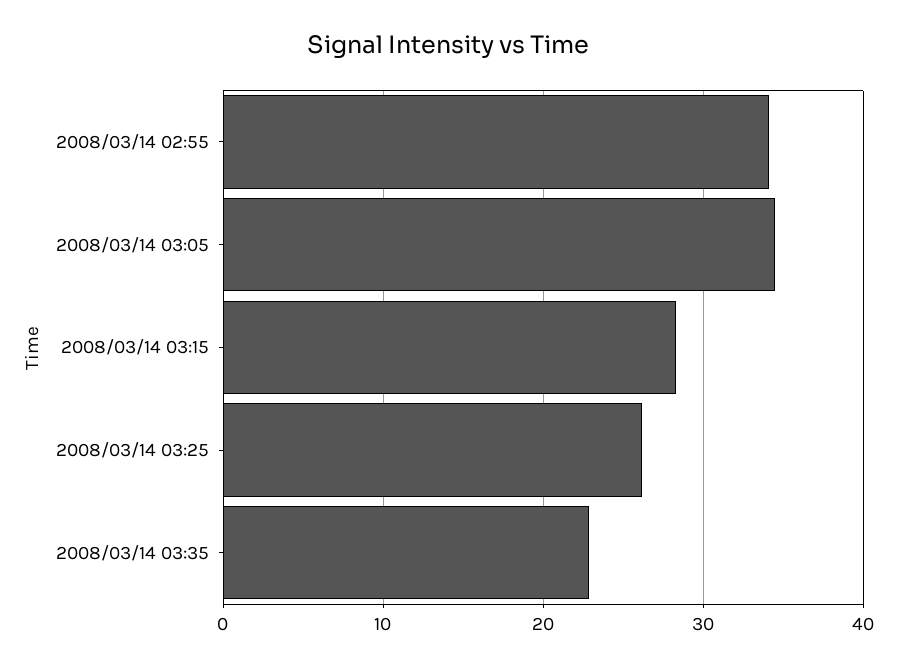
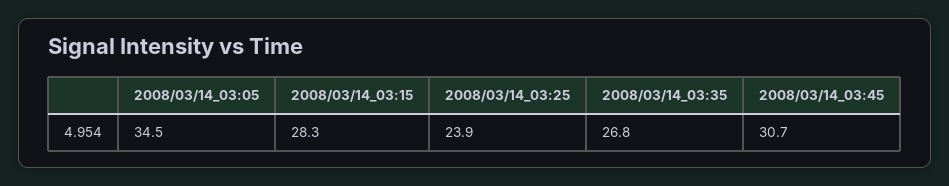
2008/03/14 02:55: 34 -> none
2008/03/14 03:25: 26 -> 23.9
2008/03/14 03:35: 23 -> 26.8
2008/03/14_03:45: none -> 30.7

